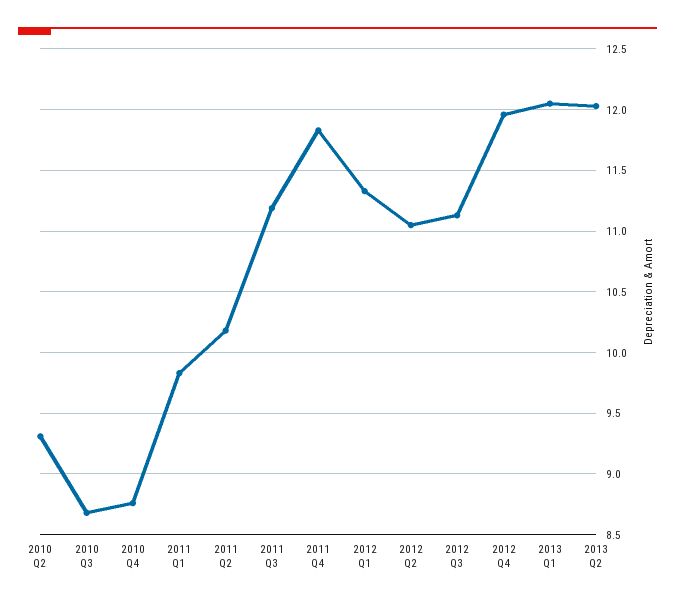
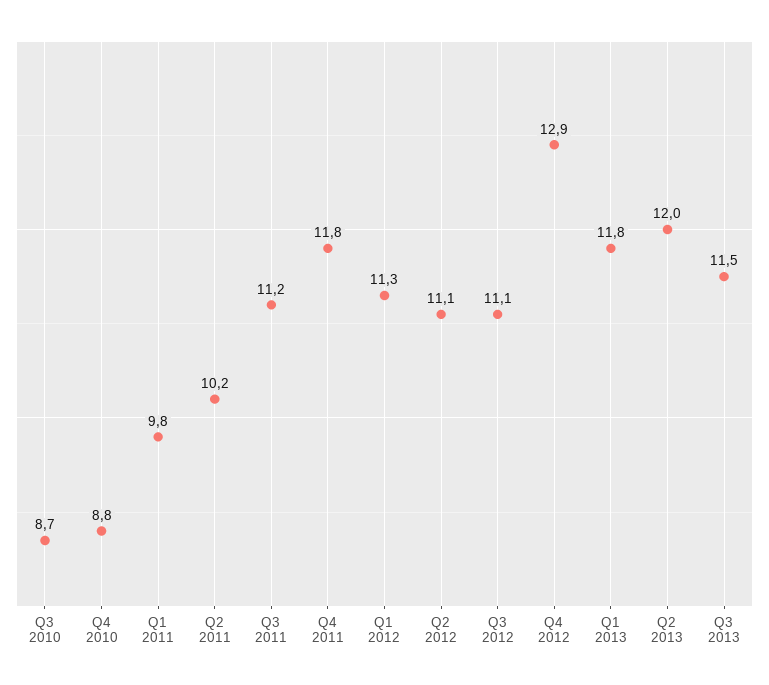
2010 Q2: 9.3 -> none
2012 Q4: 11.95 -> 12.9
2013 Q1: 12.05 -> 11.8
Q3 2013: none -> 11.5

